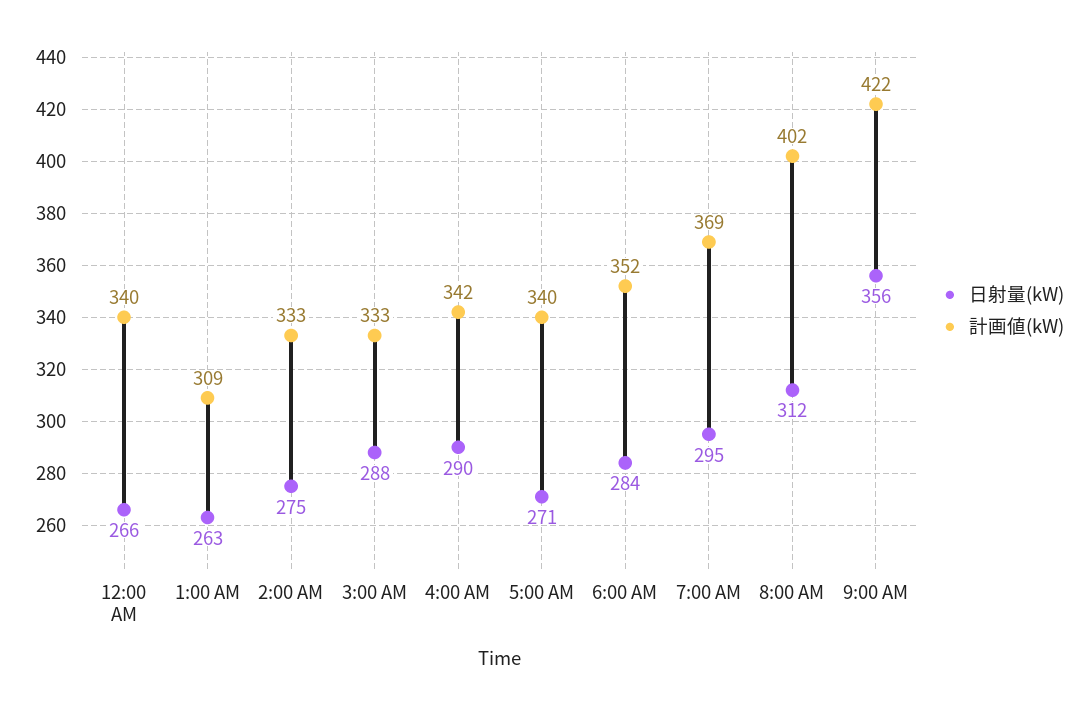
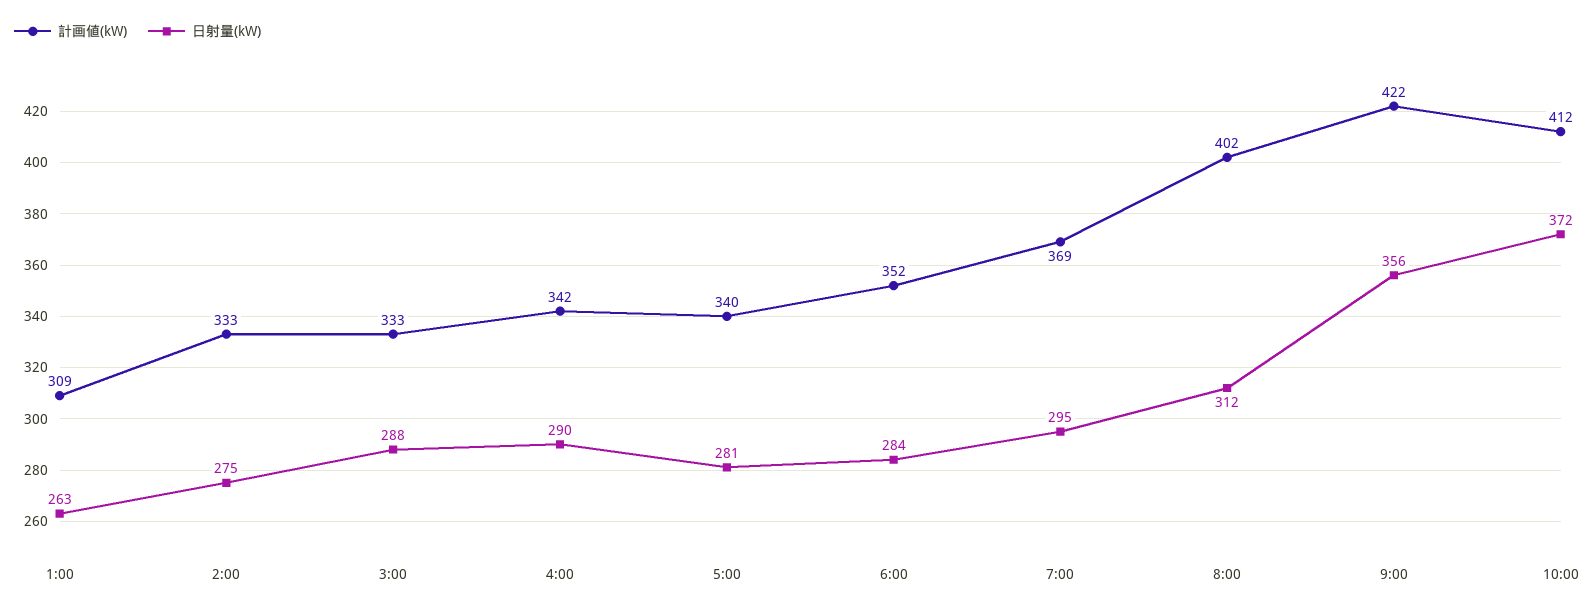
日射量(kW), 12:00 AM: 266 -> none
計画値(kW), 12:00 AM: 340 -> none
日射量(kW), 5:00 AM: 271 -> 281
計画値(kW), 10:00: none -> 412
日射量(kW), 10:00: none -> 372

